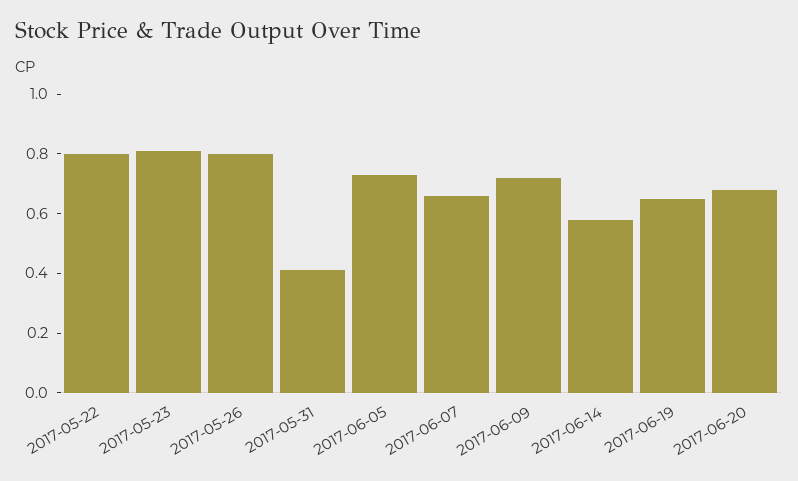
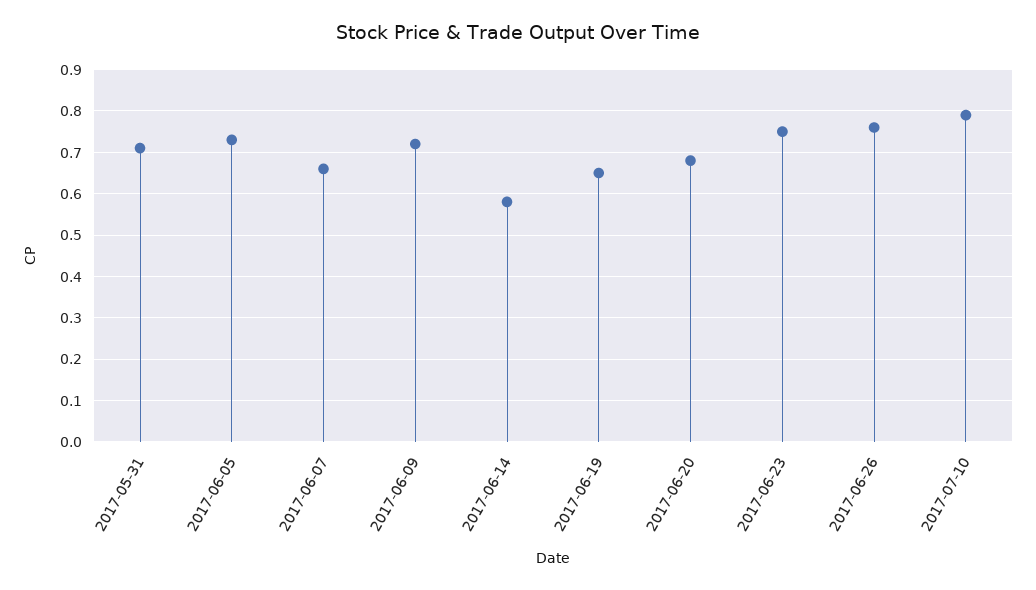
2017-05-22: 0.8 -> none
2017-05-23: 0.8 -> none
2017-05-26: 0.8 -> none
2017-05-31: 0.4 -> 0.7
2017-06-23: none -> 0.75
2017-06-26: none -> 0.75
2017-07-10: none -> 0.8

